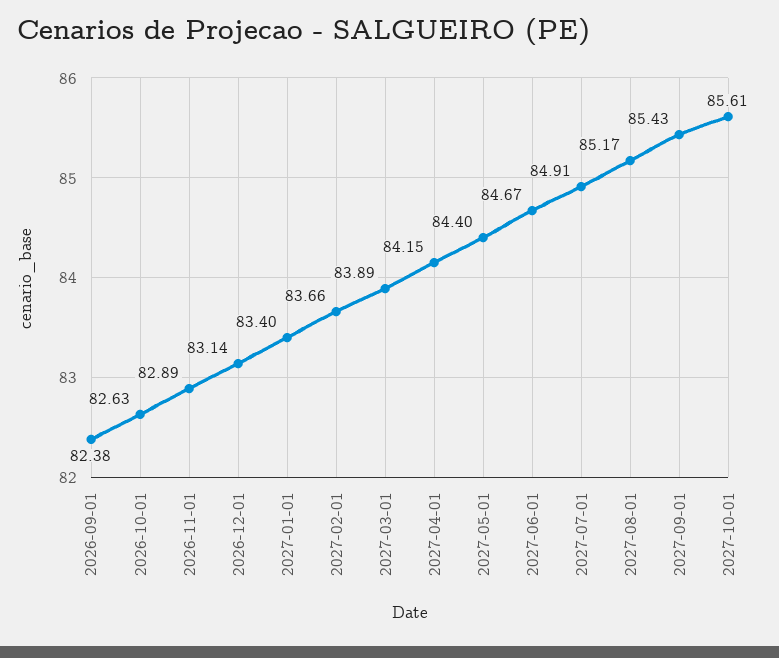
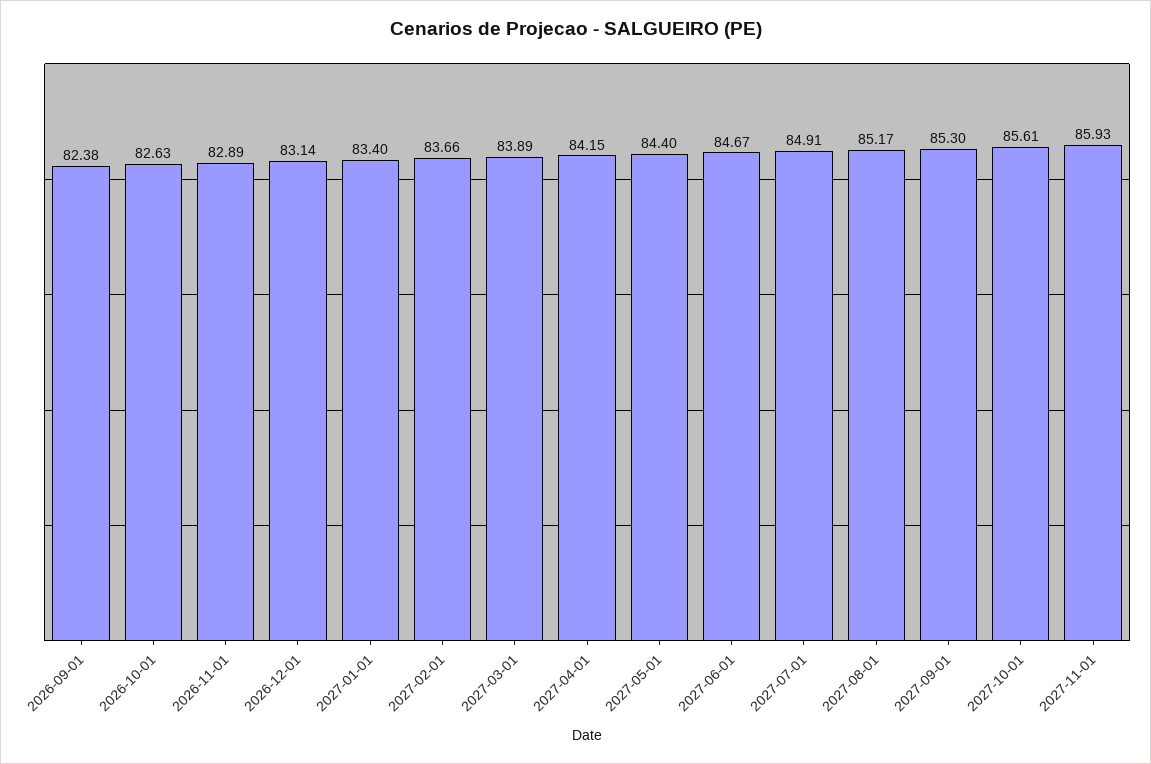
2027-09-01: 85.43 -> 85.3
2027-11-01: none -> 85.93

